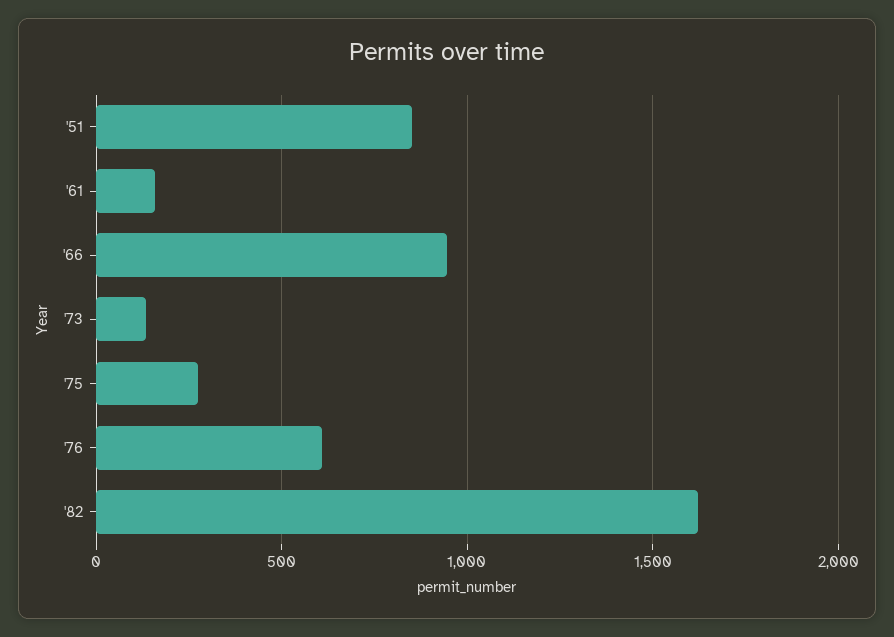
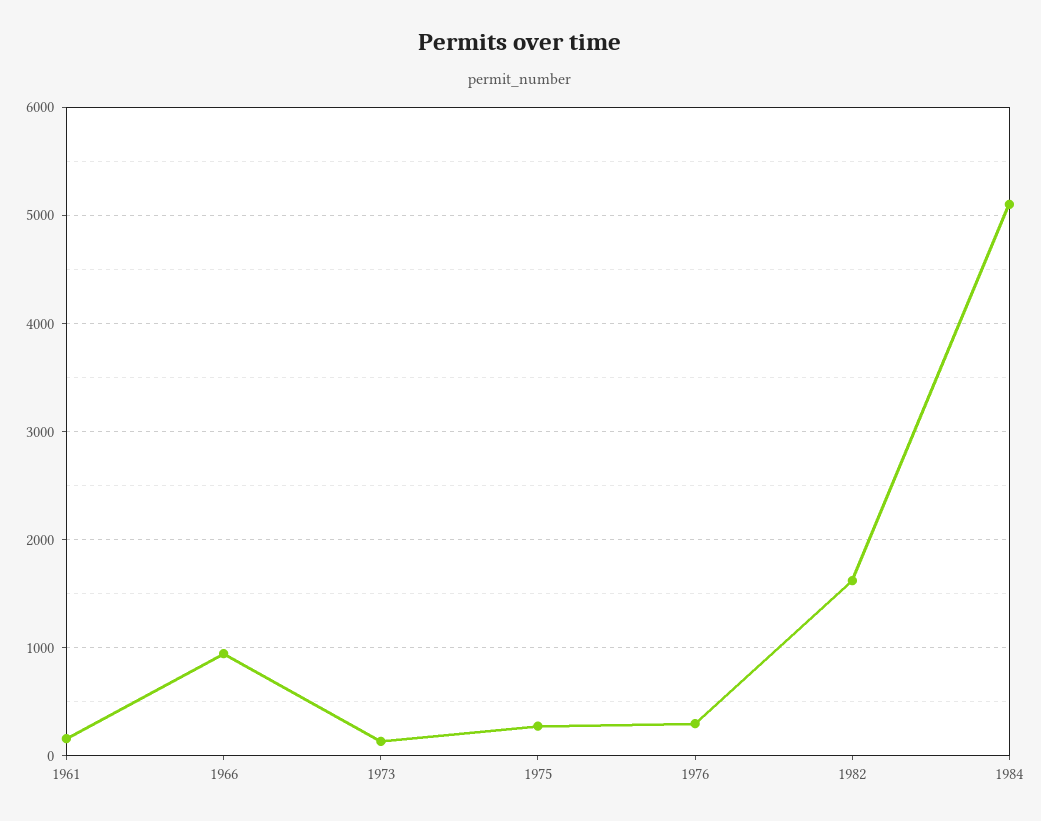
'51: 850 -> none
'76: 600 -> 300
1984: none -> 5100

